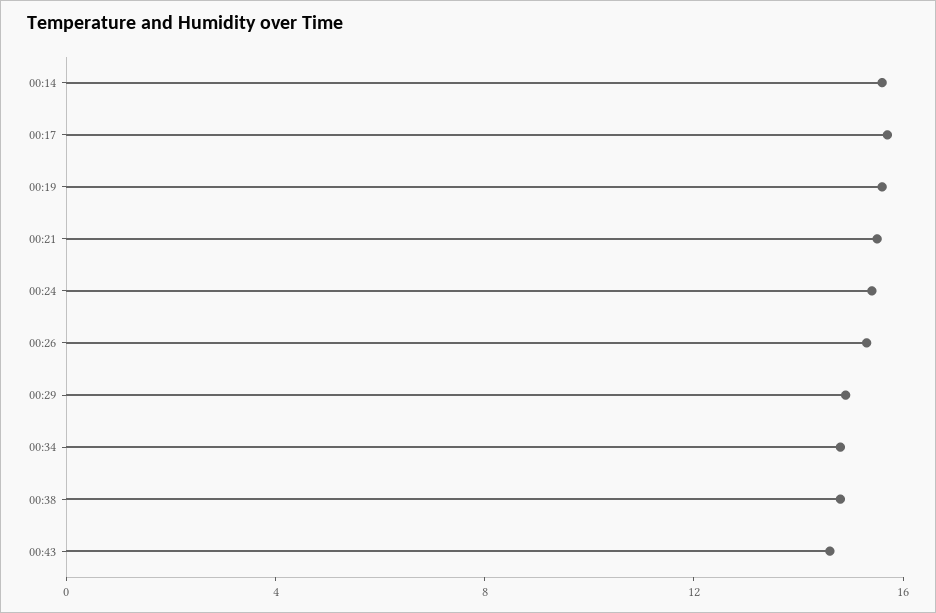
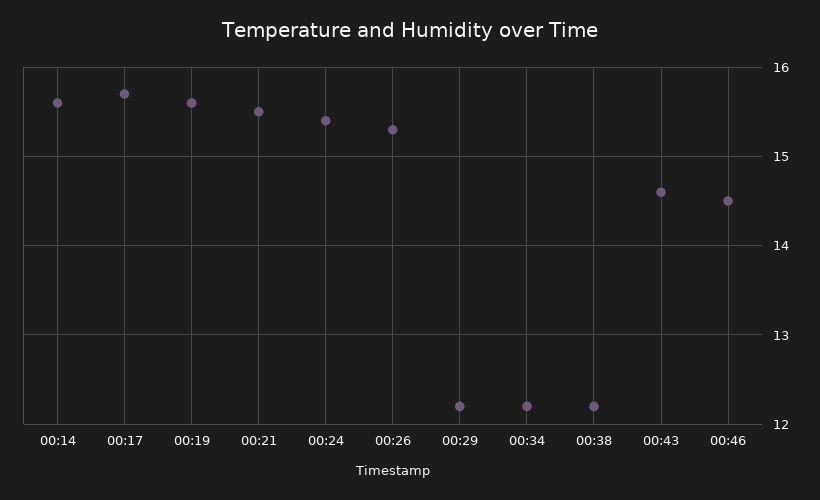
00:29: 15 -> 12.2
00:34: 15 -> 12.2
00:38: 15 -> 12.2
00:46: none -> 14.5

